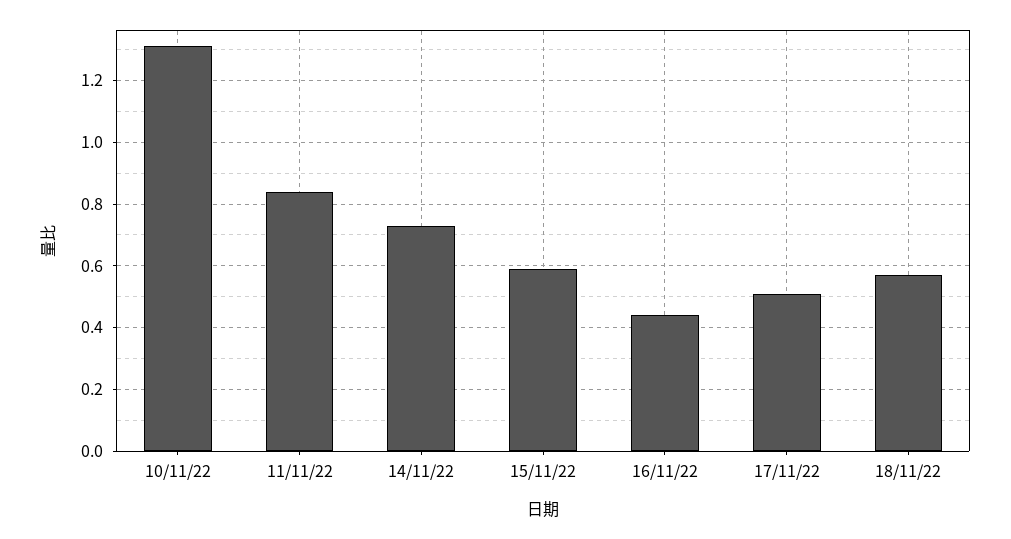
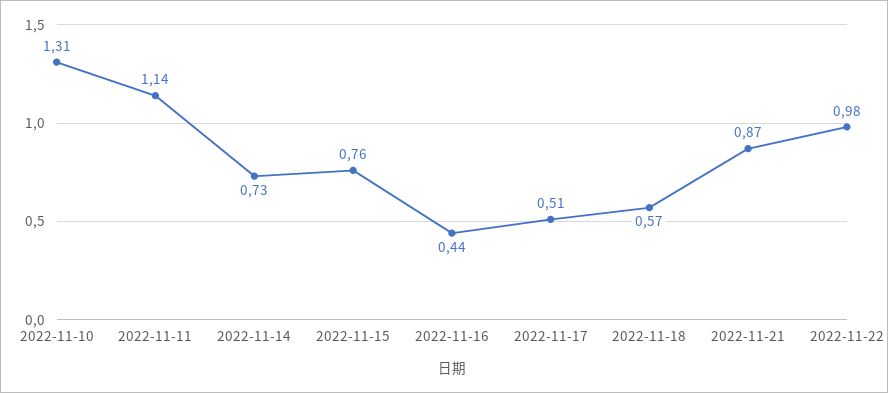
11/11/22: 0.85 -> 1.14
15/11/22: 0.6 -> 0.76
2022-11-21: none -> 0.87
2022-11-22: none -> 0.98

